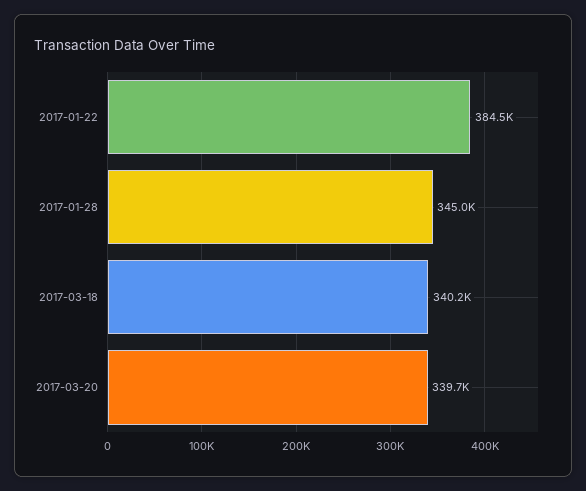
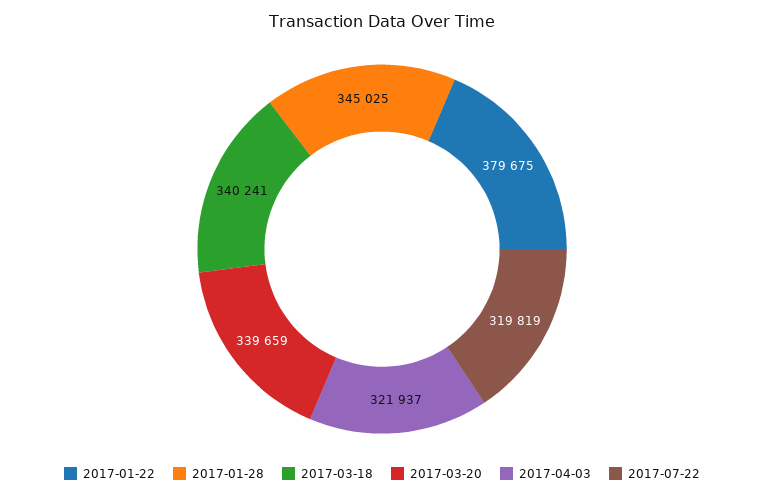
2017-01-22: 384500 -> 379675
2017-04-03: none -> 321937
2017-07-22: none -> 319819

